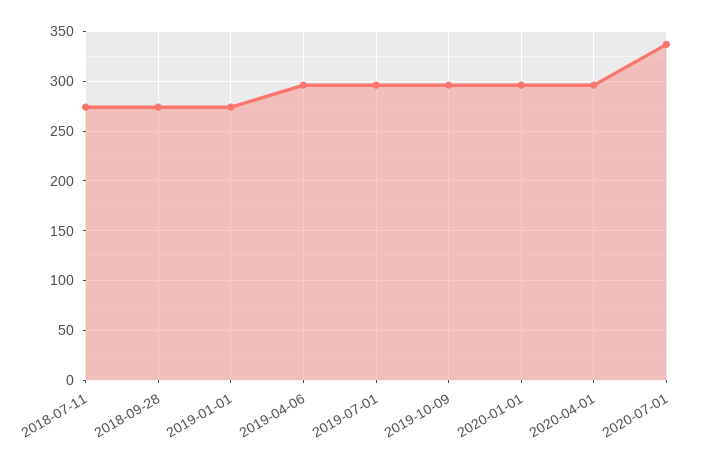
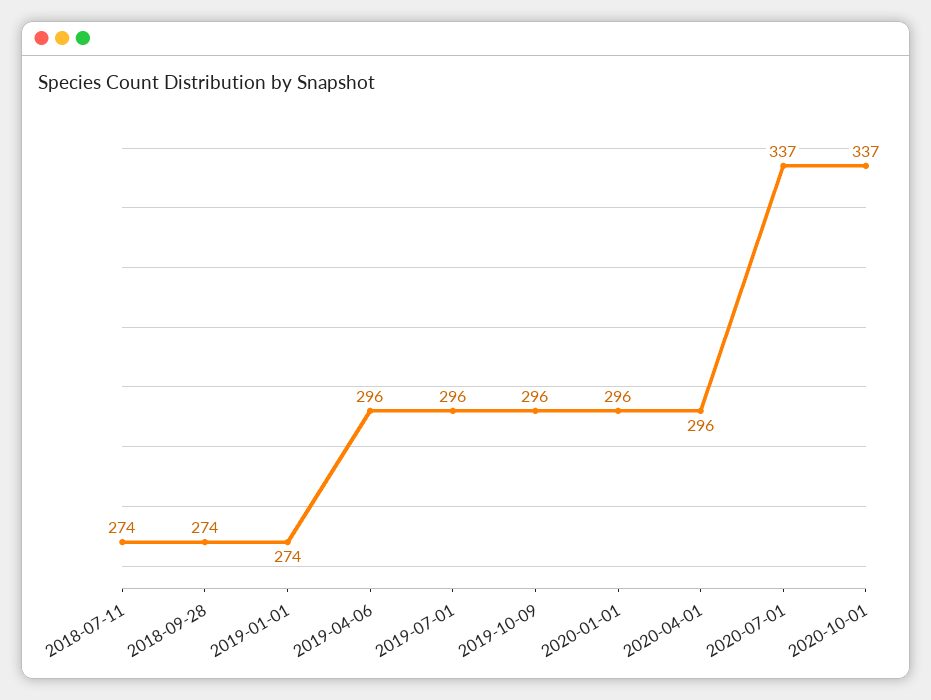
2020-10-01: none -> 337

